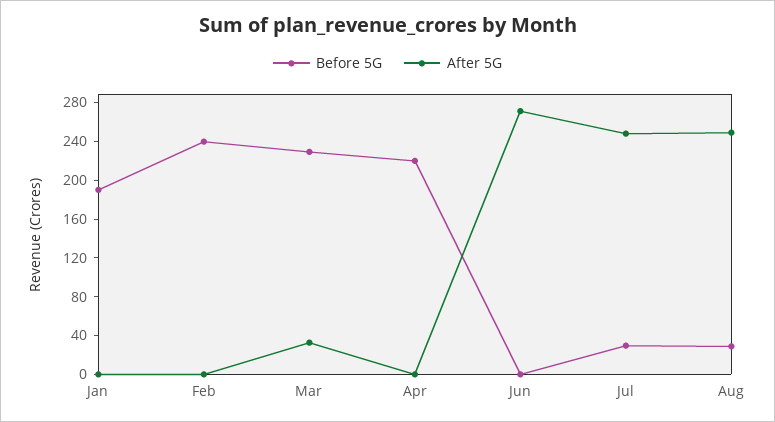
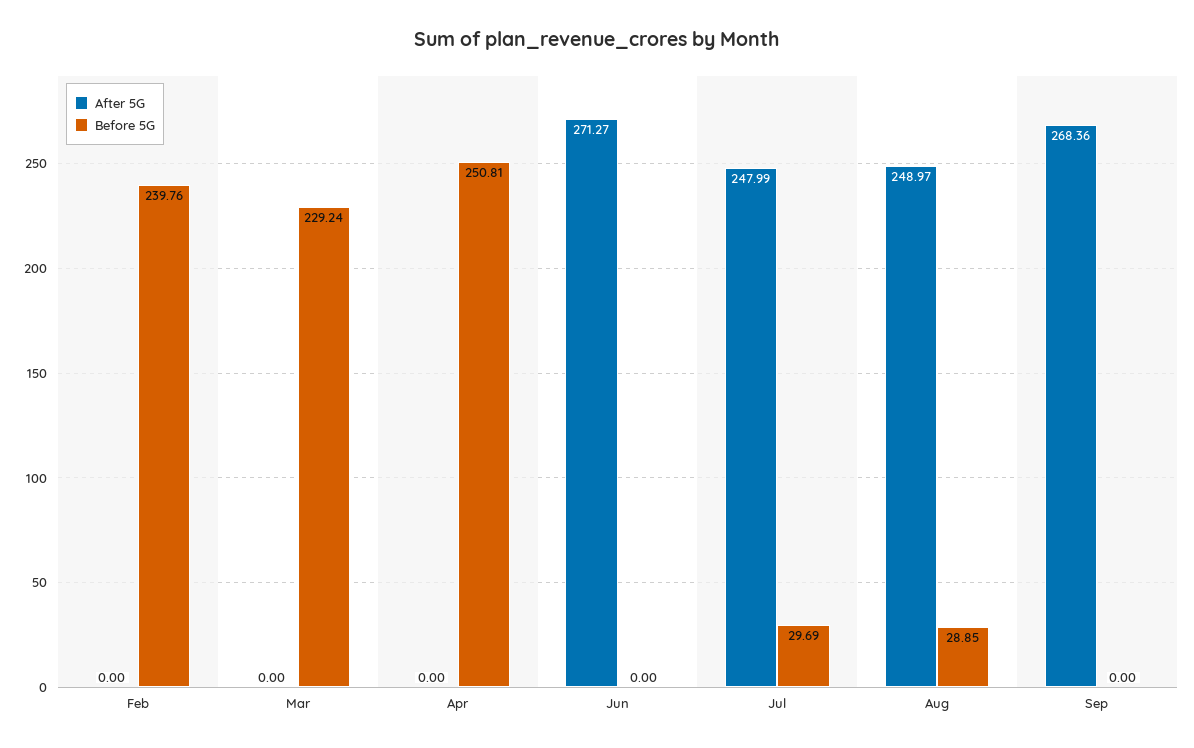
Before 5G, Jan: 190 -> none
After 5G, Jan: 0 -> none
After 5G, Mar: 30 -> 0
Before 5G, Apr: 220 -> 250.81
After 5G, Sep: none -> 268.36
Before 5G, Sep: none -> 0

